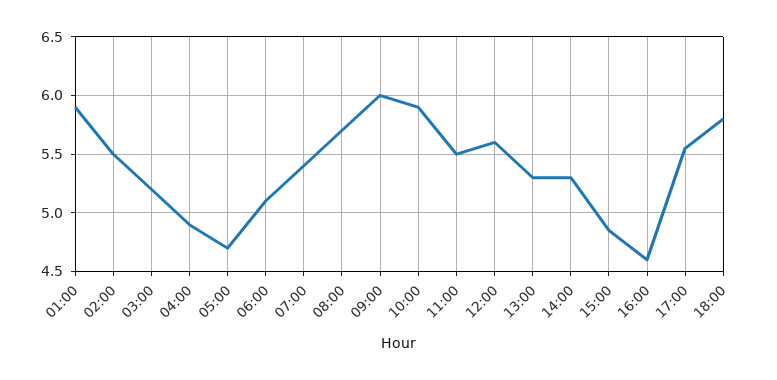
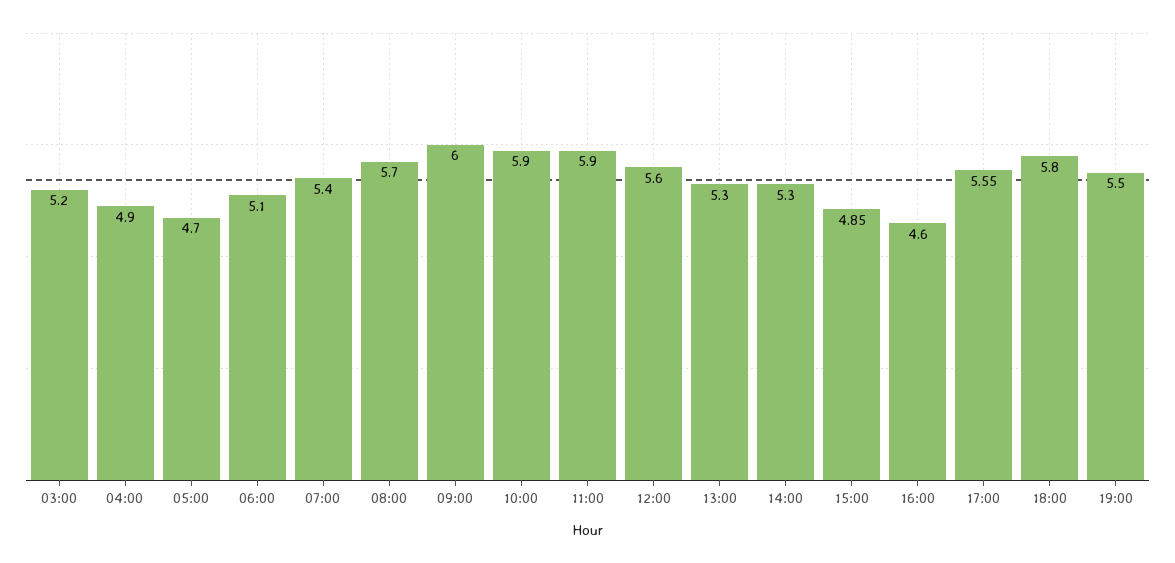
01:00: 5.9 -> none
02:00: 5.5 -> none
11:00: 5.5 -> 5.9
19:00: none -> 5.5

